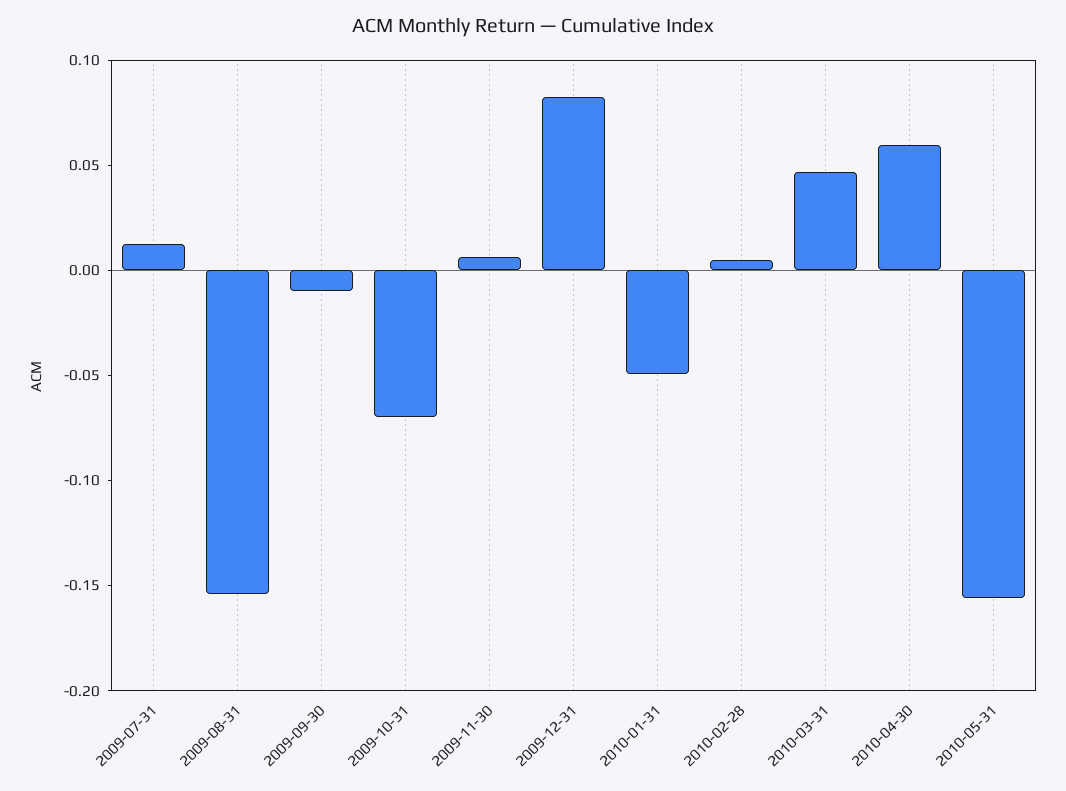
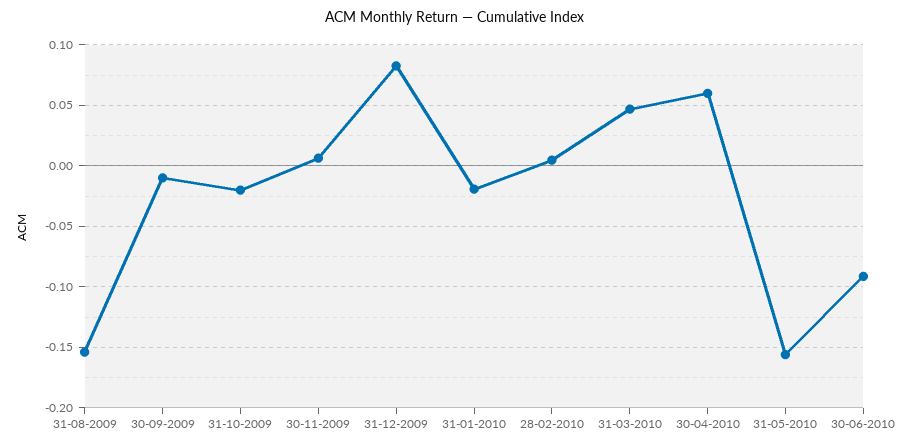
2009-07-31: 0.01 -> none
2009-10-31: -0.07 -> -0.02
2010-01-31: -0.05 -> -0.02
30-06-2010: none -> -0.09

